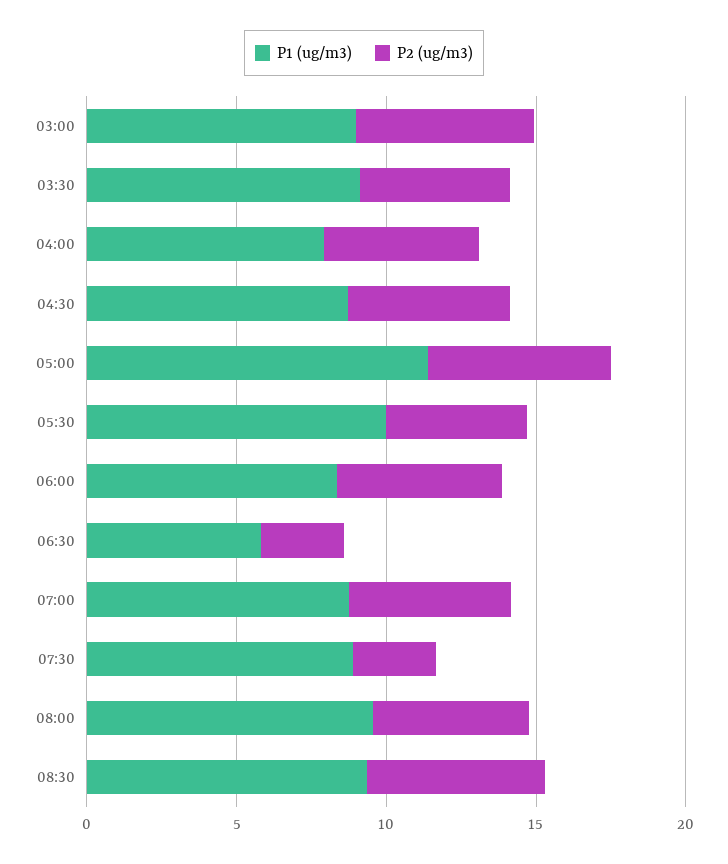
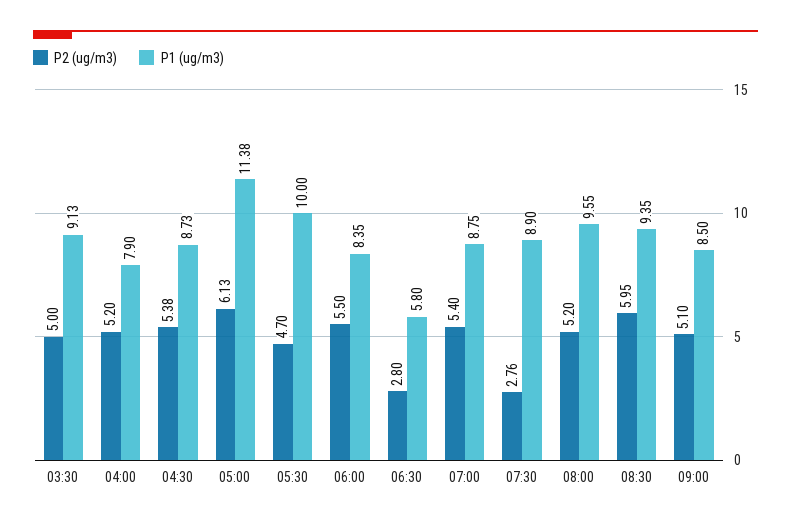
P1 (ug/m3), 03:00: 9 -> none
P2 (ug/m3), 03:00: 6 -> none
P2 (ug/m3), 09:00: none -> 5.1
P1 (ug/m3), 09:00: none -> 8.5

